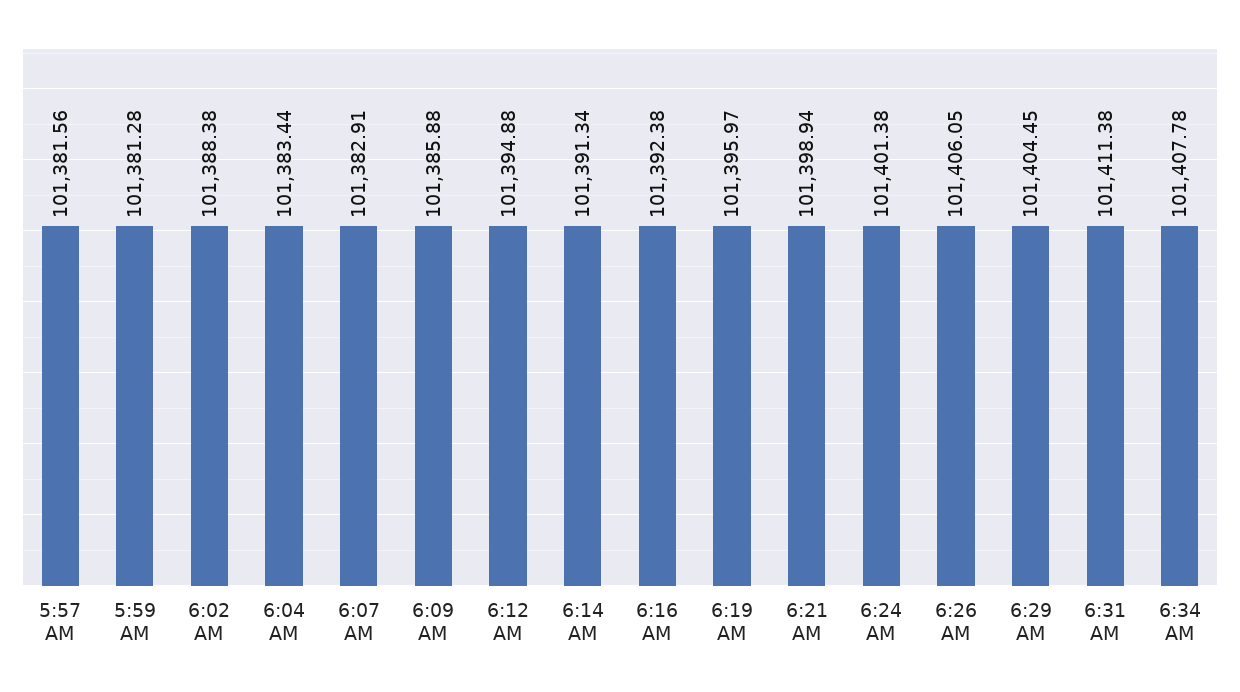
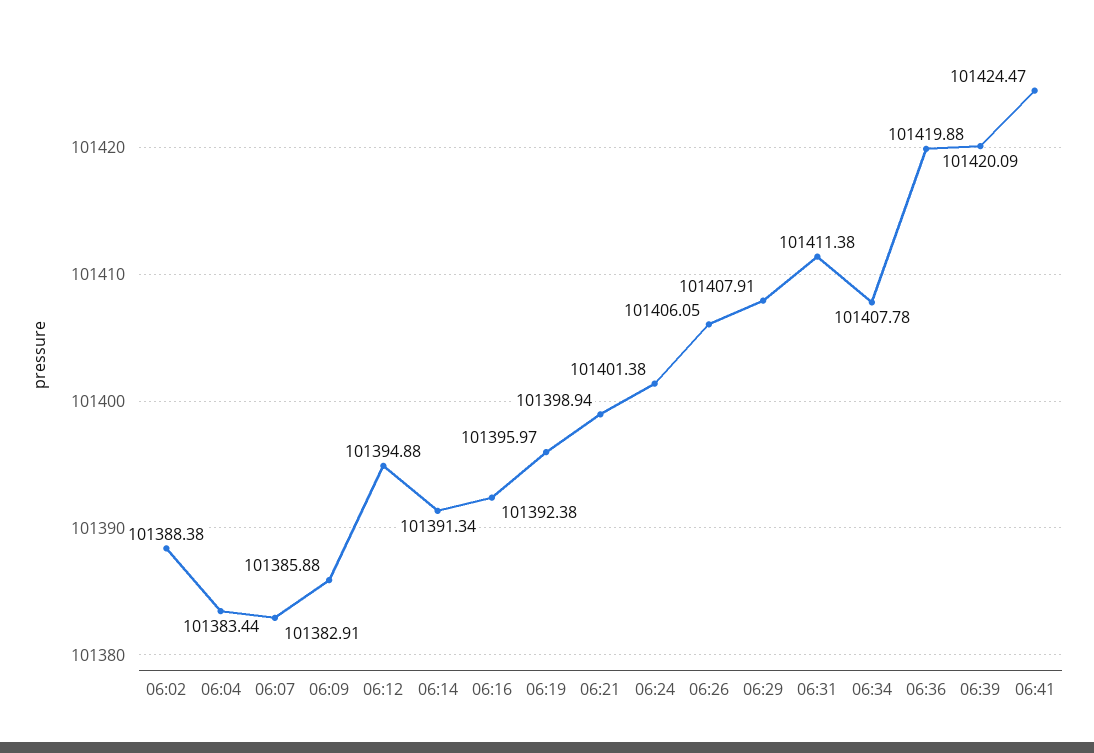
5:57 AM: 101381.56 -> none
5:59 AM: 101381.28 -> none
6:29 AM: 101404.45 -> 101407.91
06:36: none -> 101419.88
06:39: none -> 101420.09
06:41: none -> 101424.47

